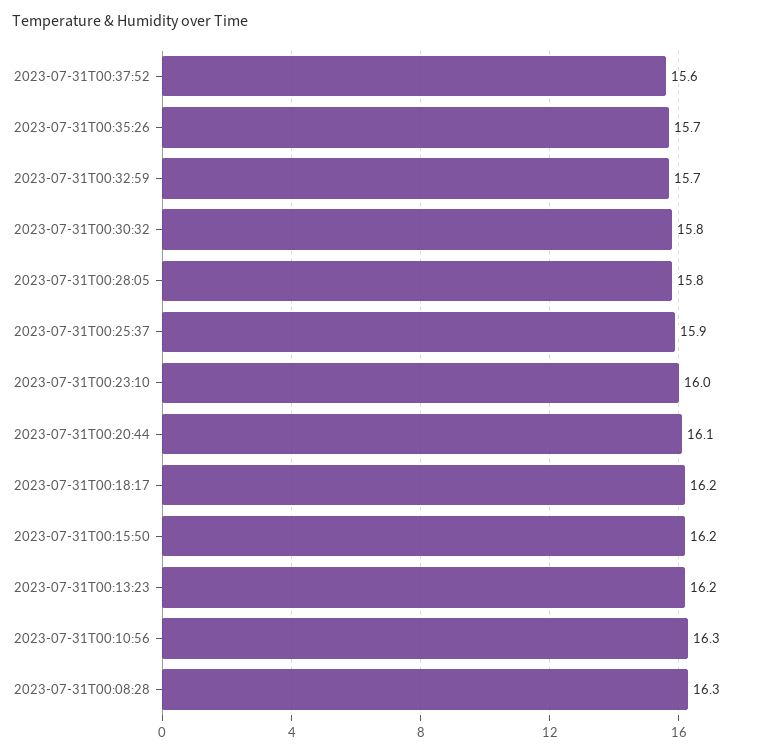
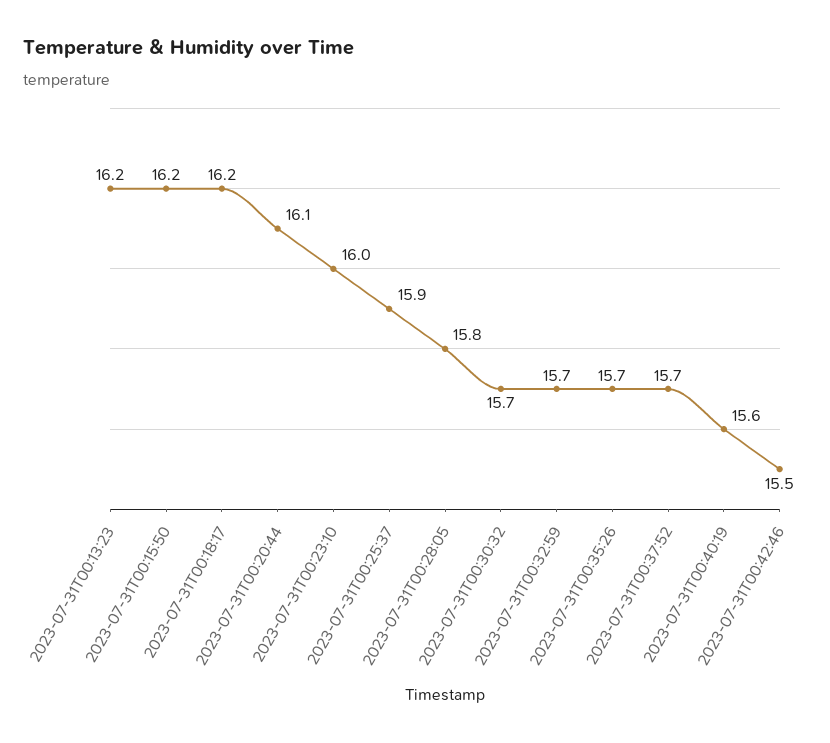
2023-07-31T00:37:52: 15.6 -> 15.7
2023-07-31T00:30:32: 15.8 -> 15.7
2023-07-31T00:10:56: 16.3 -> none
2023-07-31T00:08:28: 16.3 -> none
2023-07-31T00:40:19: none -> 15.6
2023-07-31T00:42:46: none -> 15.5

